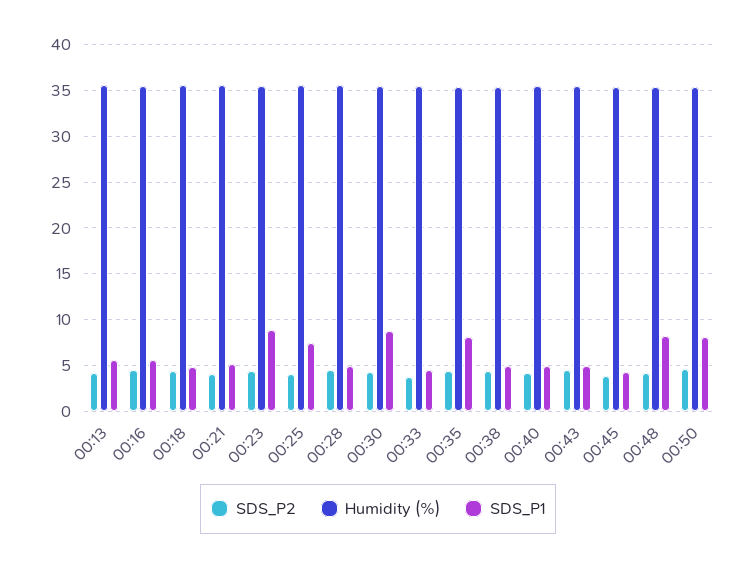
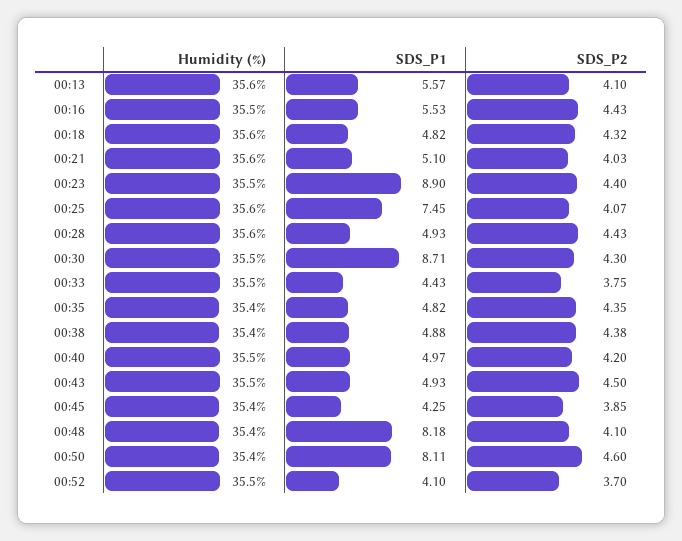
SDS_P1, 00:35: 8 -> 4.82
Humidity (%), 00:52: none -> 35.5
SDS_P1, 00:52: none -> 4.1
SDS_P2, 00:52: none -> 3.7

